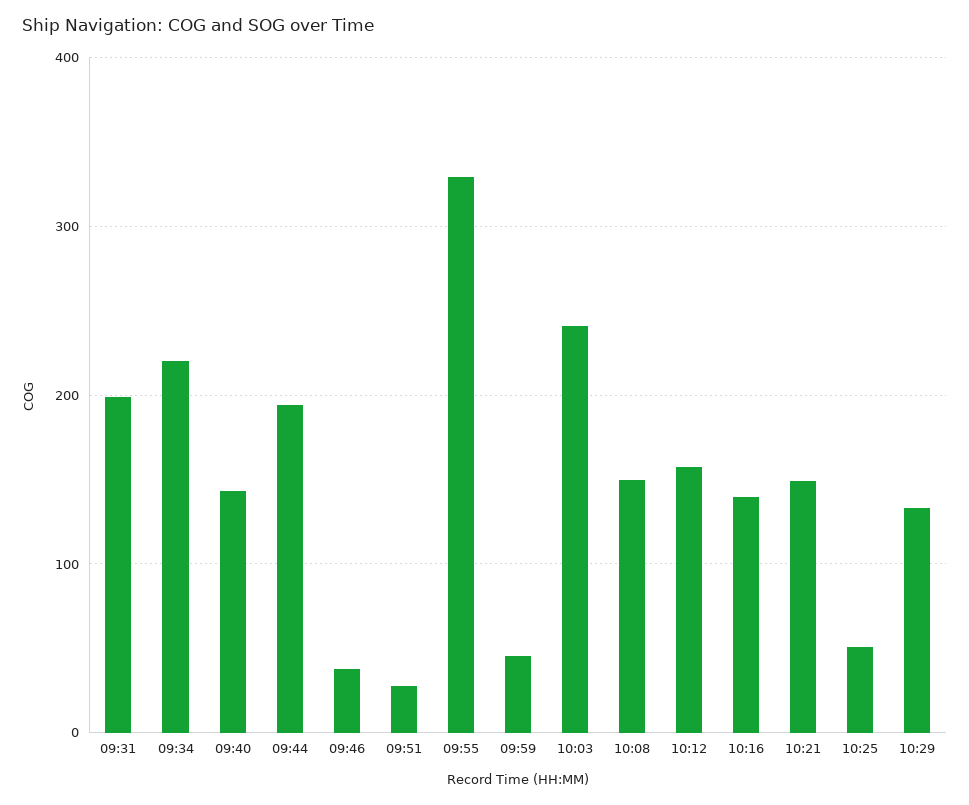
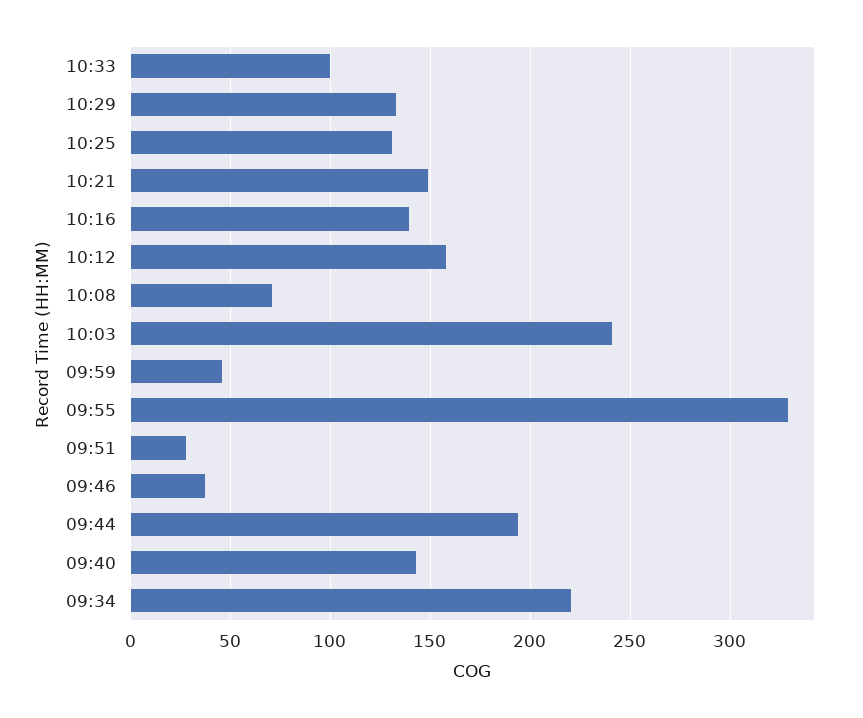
09:31: 200 -> none
10:08: 150 -> 70
10:25: 50 -> 130
10:33: none -> 100

